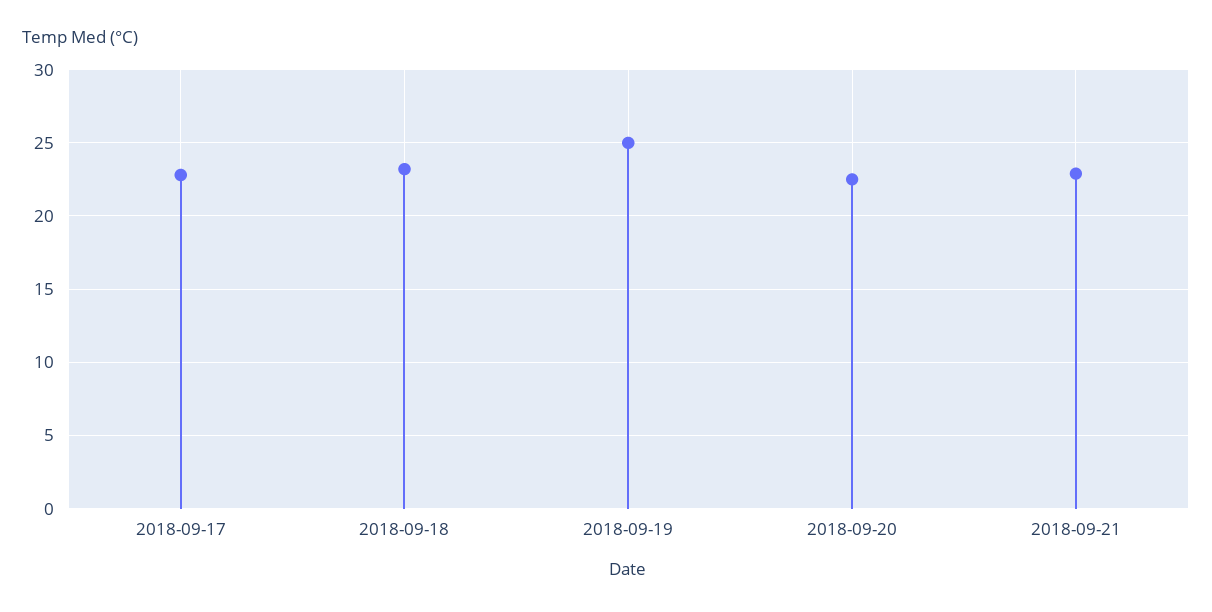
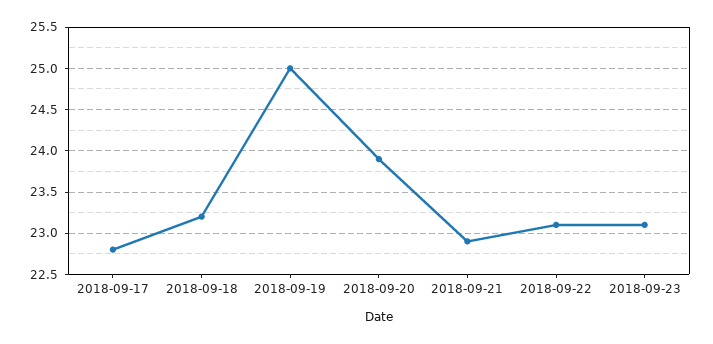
2018-09-20: 22.5 -> 23.9
2018-09-22: none -> 23.1
2018-09-23: none -> 23.1

